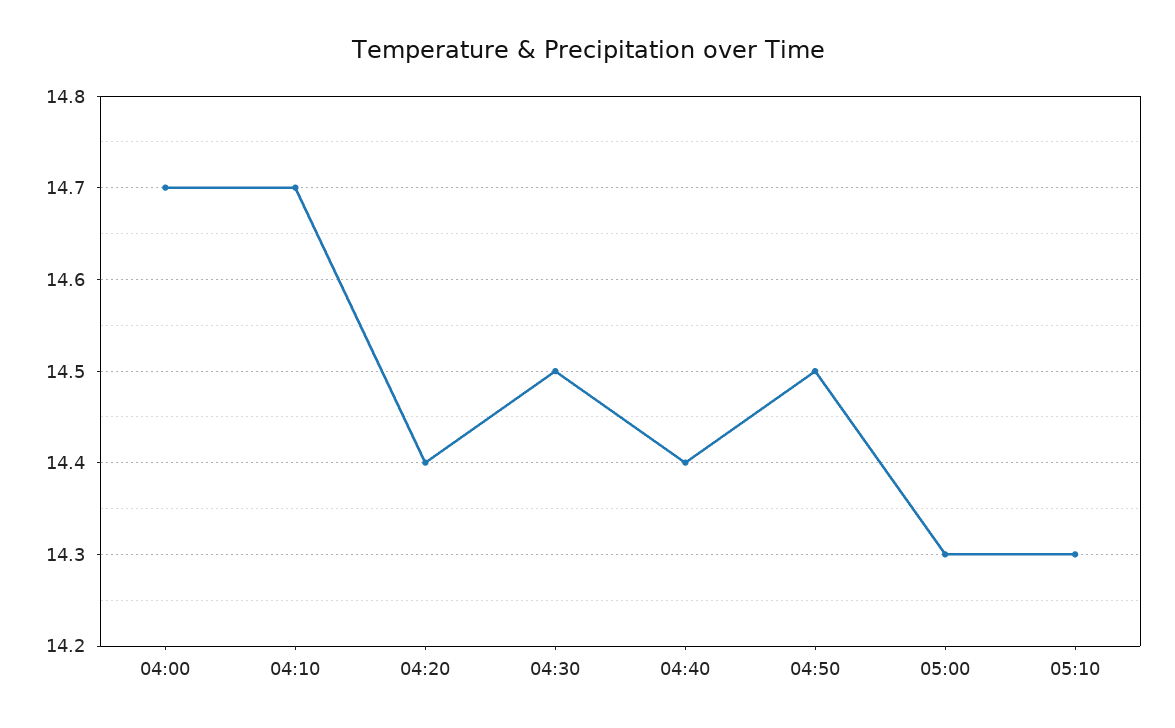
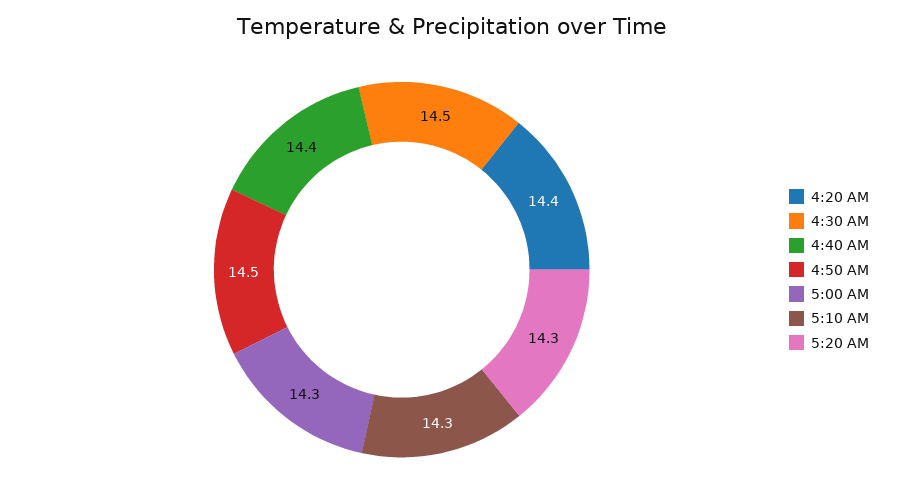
04:00: 14.7 -> none
04:10: 14.7 -> none
5:20 AM: none -> 14.3

